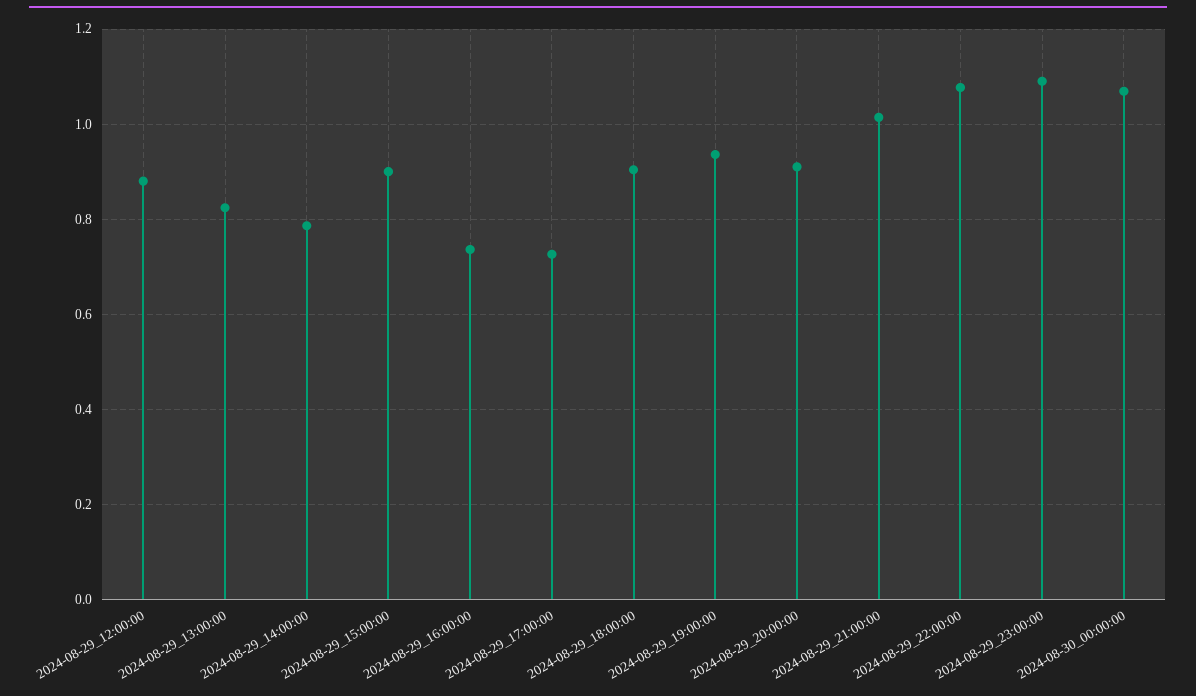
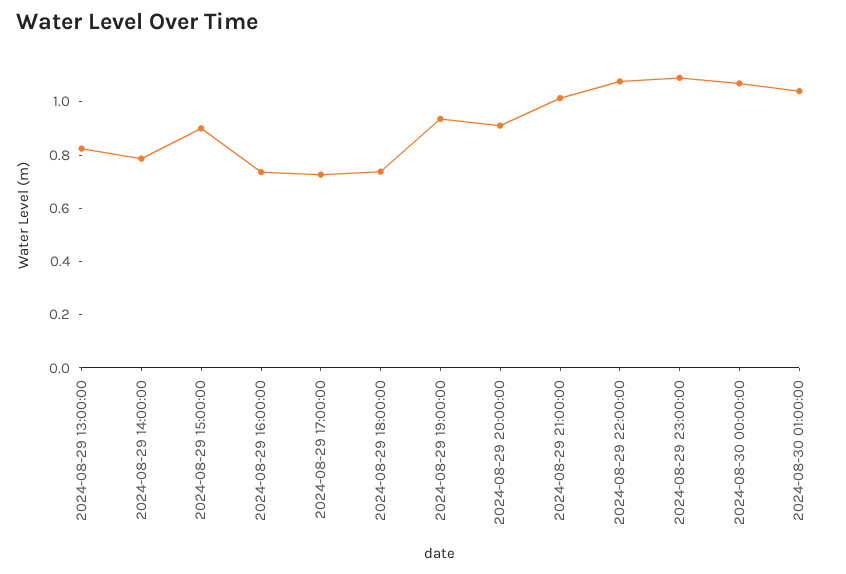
2024-08-29_12:00:00: 0.88 -> none
2024-08-29_18:00:00: 0.9 -> 0.75
2024-08-30 01:00:00: none -> 1.05

